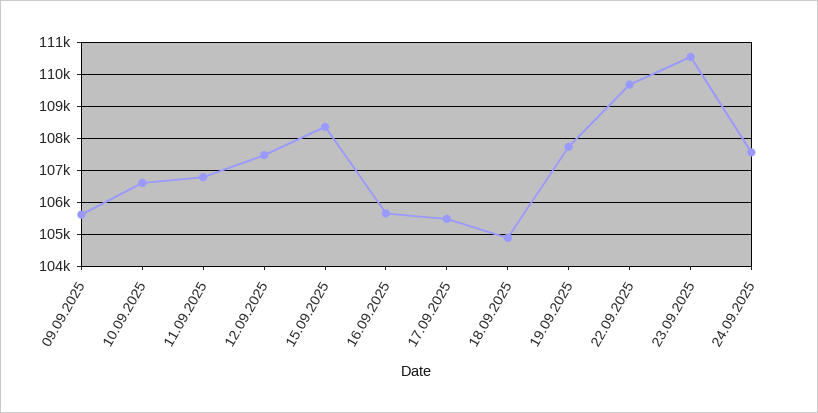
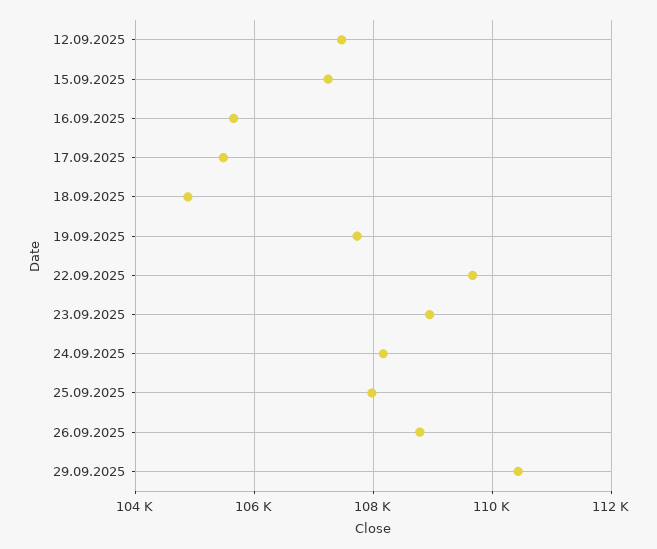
09.09.2025: 105600 -> none
10.09.2025: 106600 -> none
11.09.2025: 106800 -> none
15.09.2025: 108400 -> 107200
23.09.2025: 110600 -> 109000
24.09.2025: 107600 -> 108200
25.09.2025: none -> 108000
26.09.2025: none -> 108800
29.09.2025: none -> 110400

